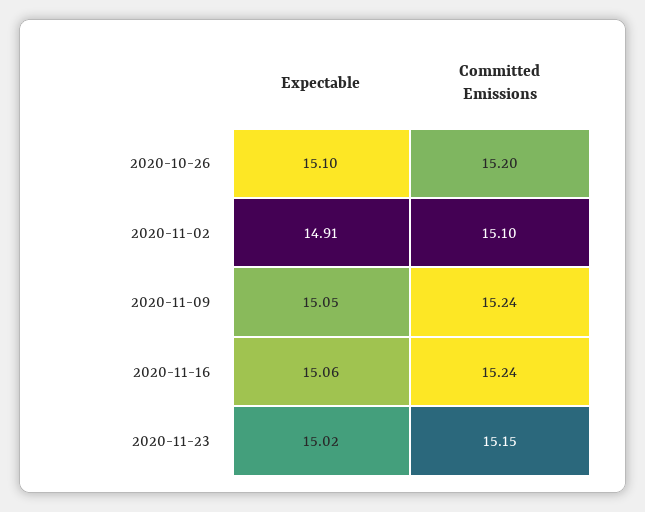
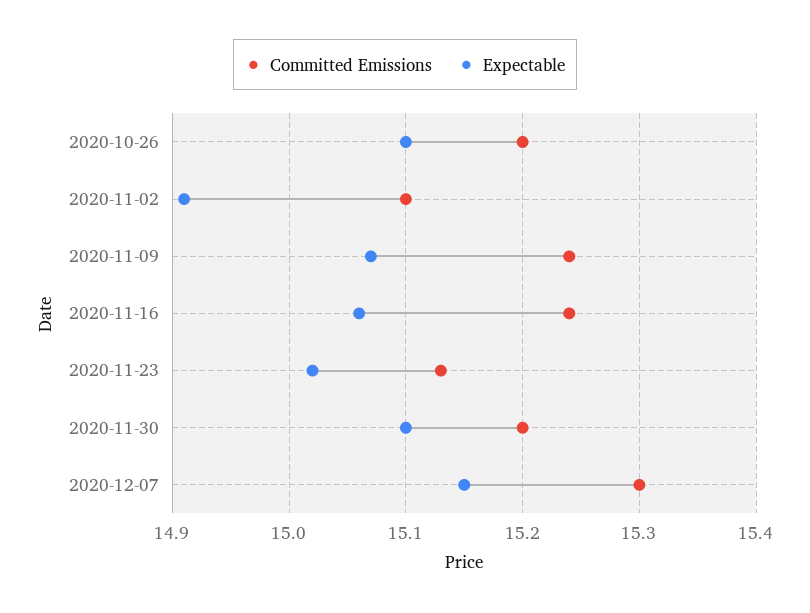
Expectable, 2020-11-09: 15.05 -> 15.07
Committed Emissions, 2020-11-23: 15.15 -> 15.13
Committed Emissions, 2020-11-30: none -> 15.2
Expectable, 2020-11-30: none -> 15.1
Committed Emissions, 2020-12-07: none -> 15.3
Expectable, 2020-12-07: none -> 15.15

